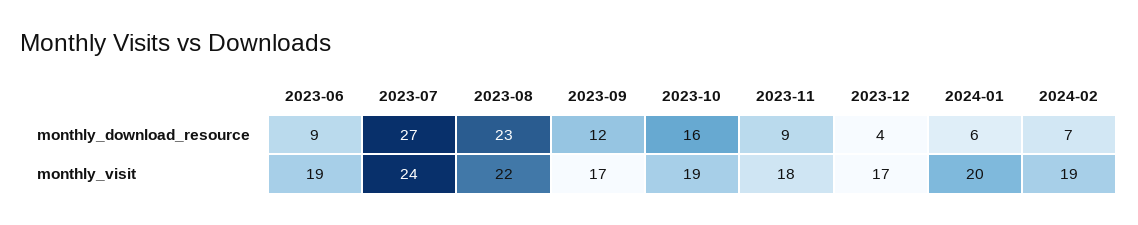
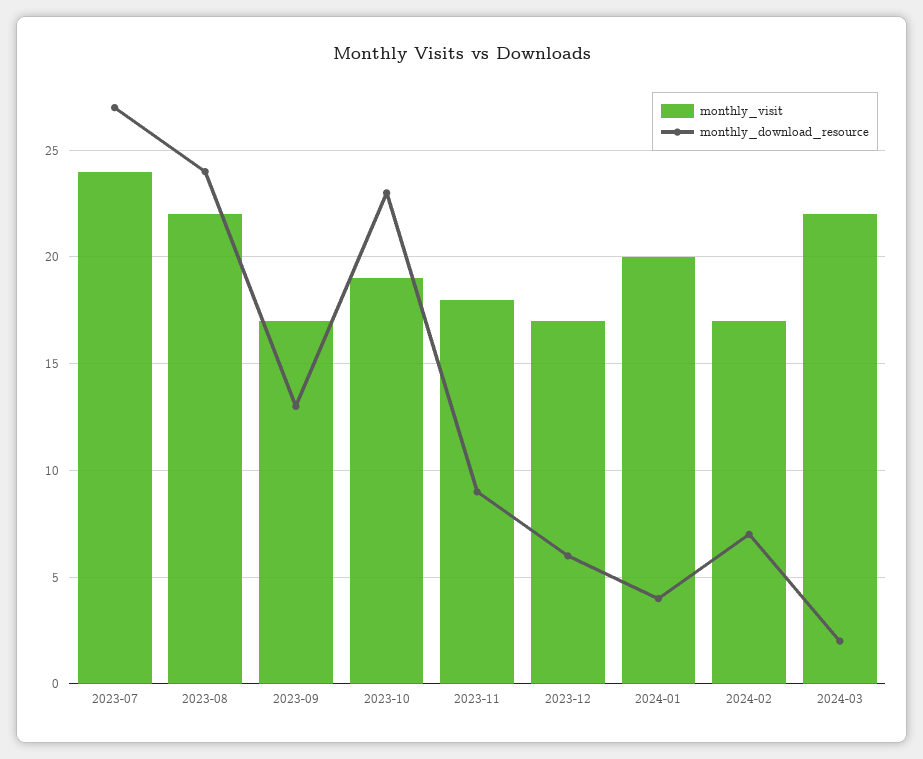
monthly_download_resource, 2023-06: 9 -> none
monthly_download_resource, 2023-08: 23 -> 24
monthly_download_resource, 2023-09: 12 -> 13
monthly_download_resource, 2023-10: 16 -> 23
monthly_download_resource, 2023-12: 4 -> 6
monthly_download_resource, 2024-01: 6 -> 4
monthly_visit, 2023-06: 19 -> none
monthly_visit, 2024-02: 19 -> 17
monthly_visit, 2024-03: none -> 22
monthly_download_resource, 2024-03: none -> 2

